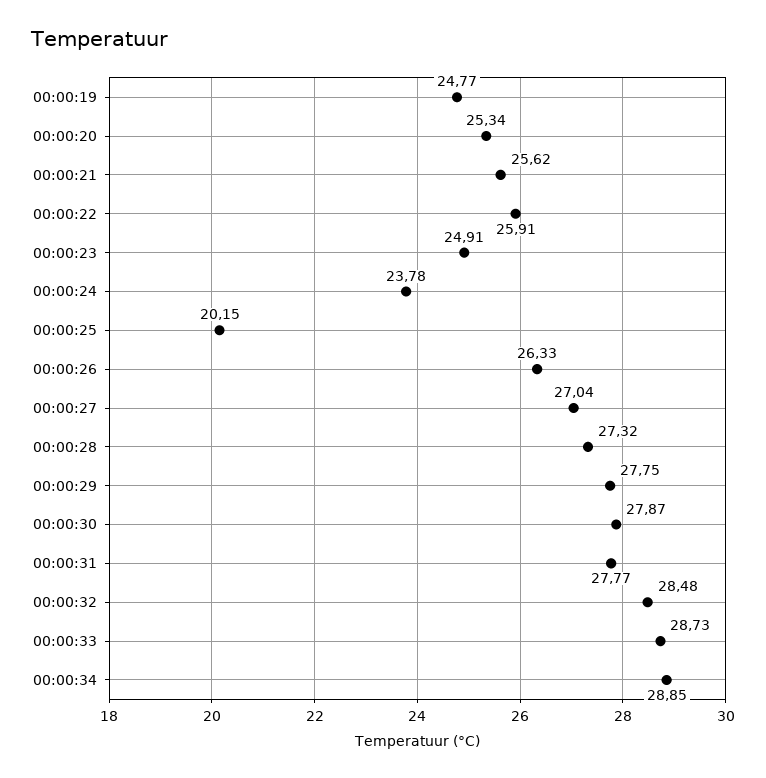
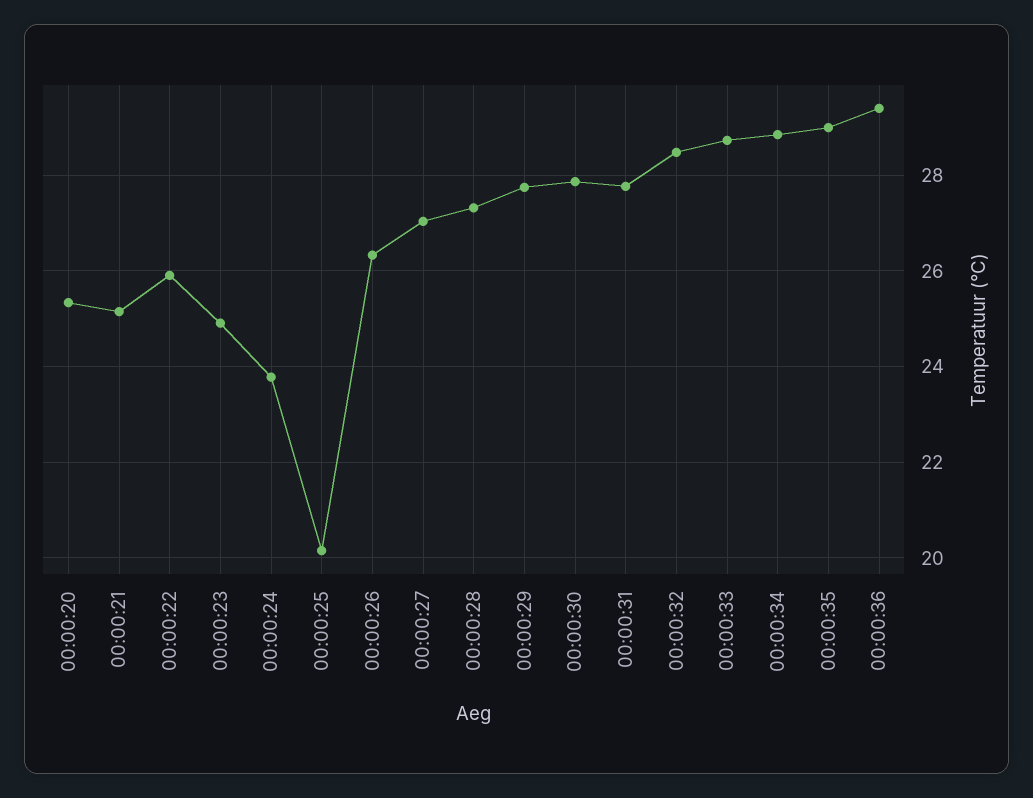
00:00:19: 24.77 -> none
00:00:21: 25.62 -> 25.2
00:00:35: none -> 29
00:00:36: none -> 29.4

